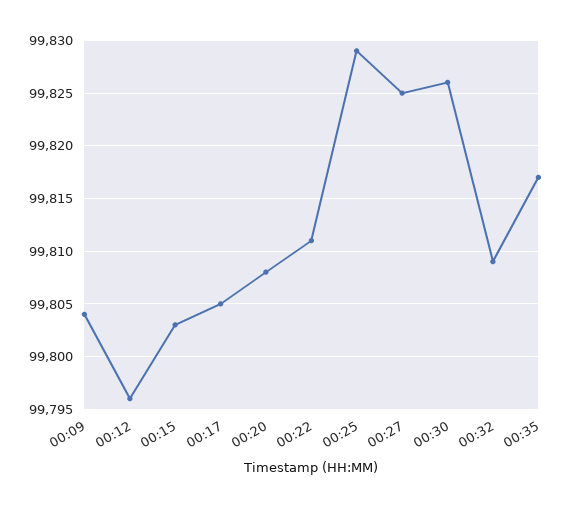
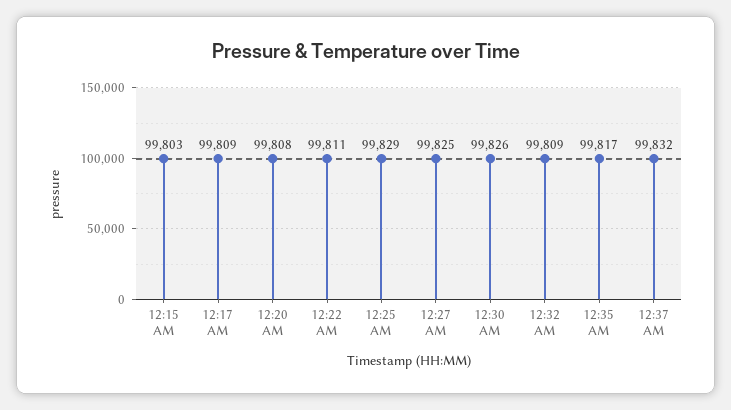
00:09: 99804 -> none
00:12: 99796 -> none
00:17: 99805 -> 99809
12:37 AM: none -> 99832

